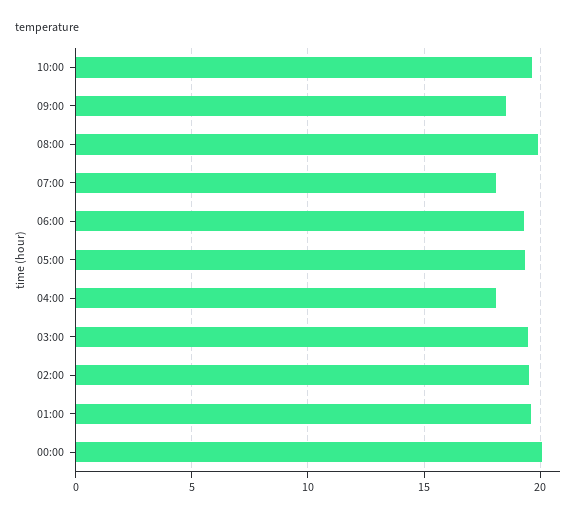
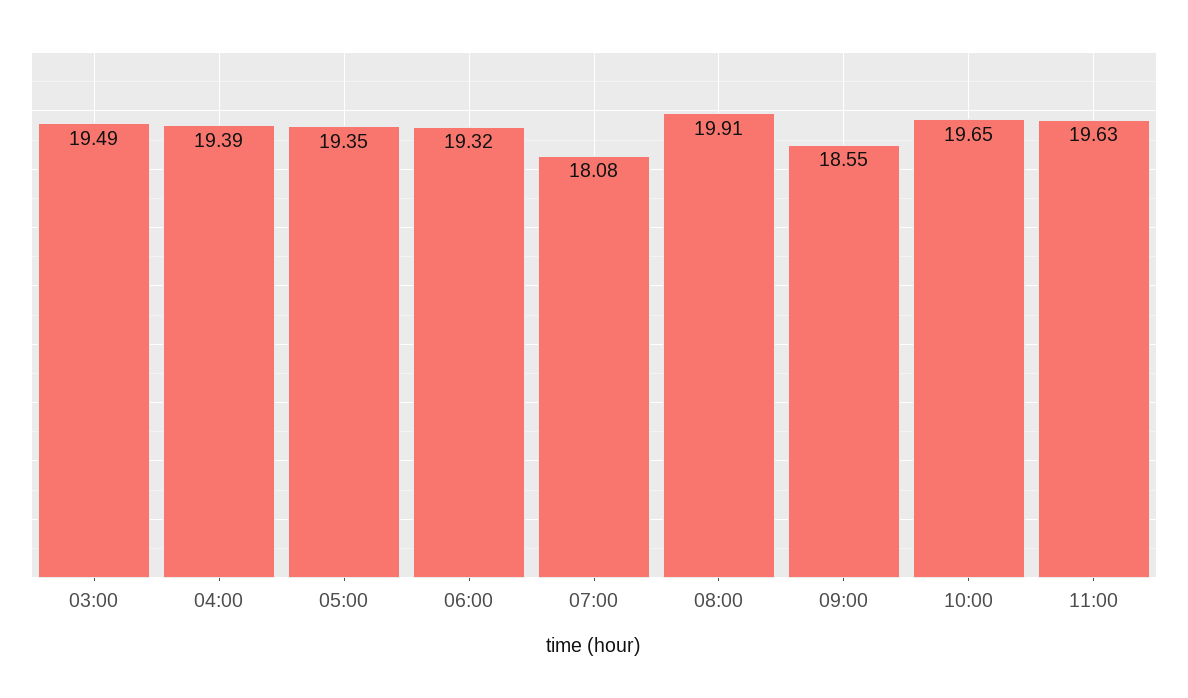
04:00: 18 -> 19.39
02:00: 19.5 -> none
01:00: 19.5 -> none
00:00: 20 -> none
11:00: none -> 19.63

